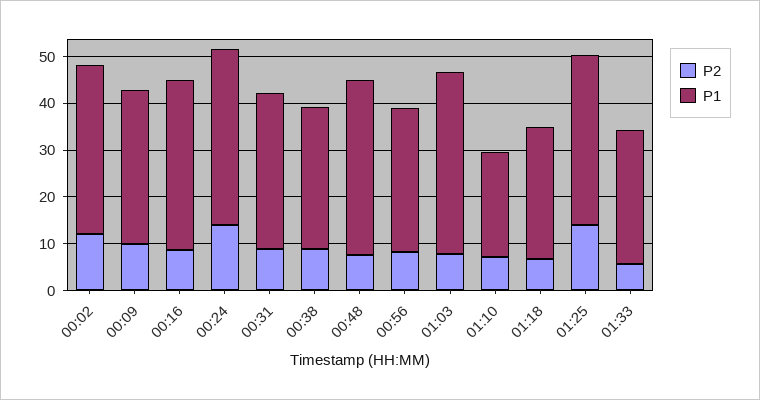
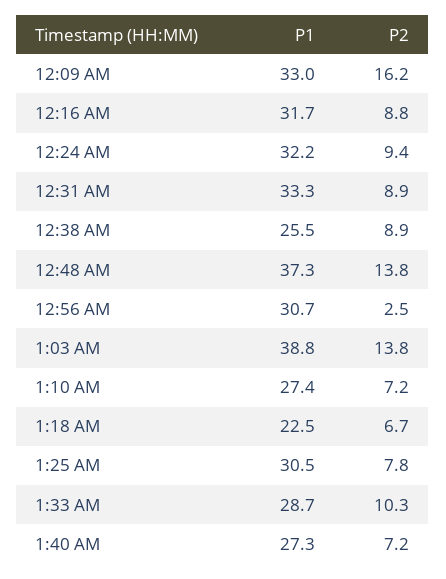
P2, 00:02: 12 -> none
P1, 00:02: 36 -> none
P2, 00:09: 10 -> 16.2
P1, 00:16: 36 -> 31.7
P2, 00:24: 14 -> 9.4
P1, 00:24: 38 -> 32.2
P1, 00:38: 30 -> 25.5
P2, 00:48: 8 -> 13.8
P2, 00:56: 8 -> 2.5
P2, 01:03: 8 -> 13.8
P1, 01:10: 22 -> 27.4
P1, 01:18: 28 -> 22.5
P2, 01:25: 14 -> 7.8
P1, 01:25: 36 -> 30.5
P2, 01:33: 6 -> 10.3
P1, 1:40 AM: none -> 27.3
P2, 1:40 AM: none -> 7.2

